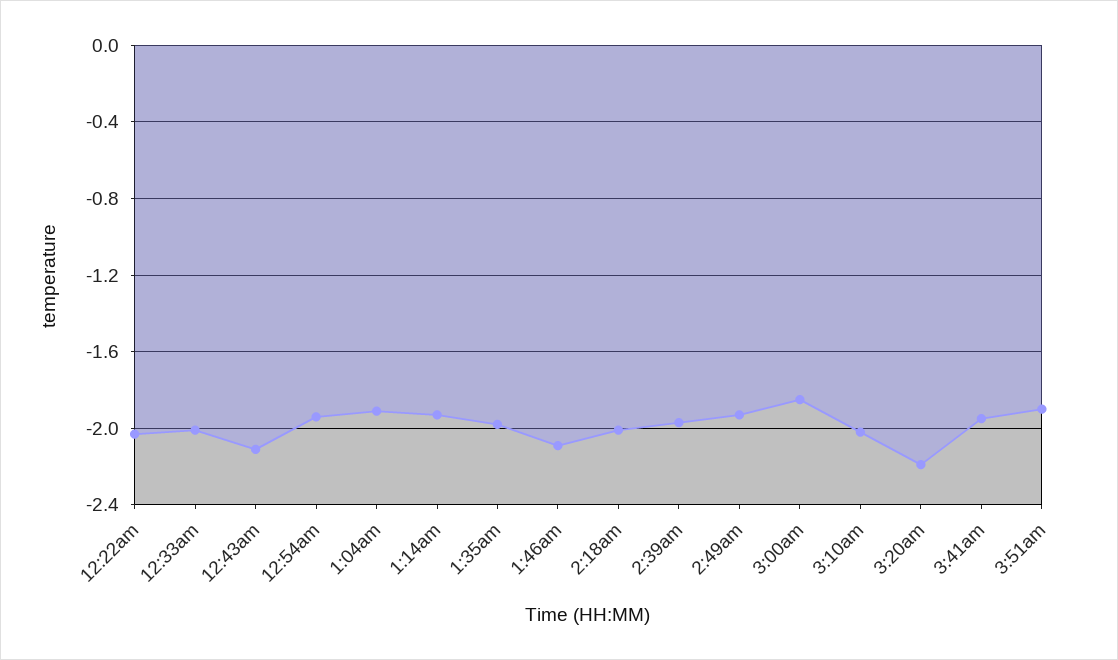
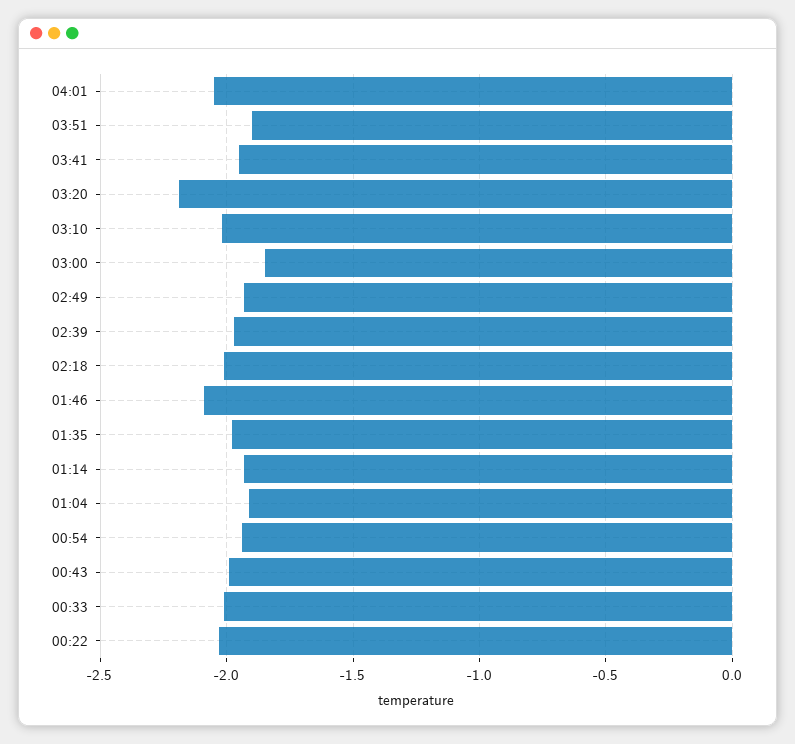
12:43am: -2.1 -> -2
04:01: none -> -2.05

